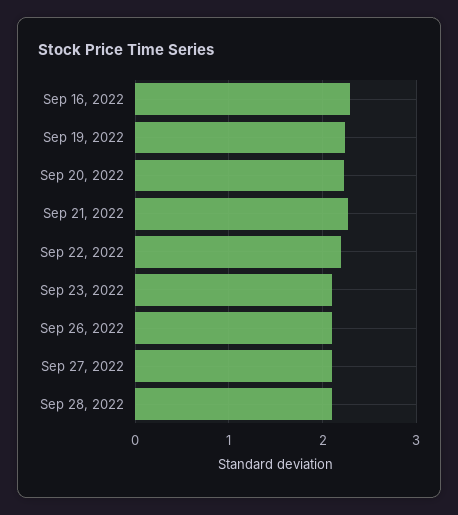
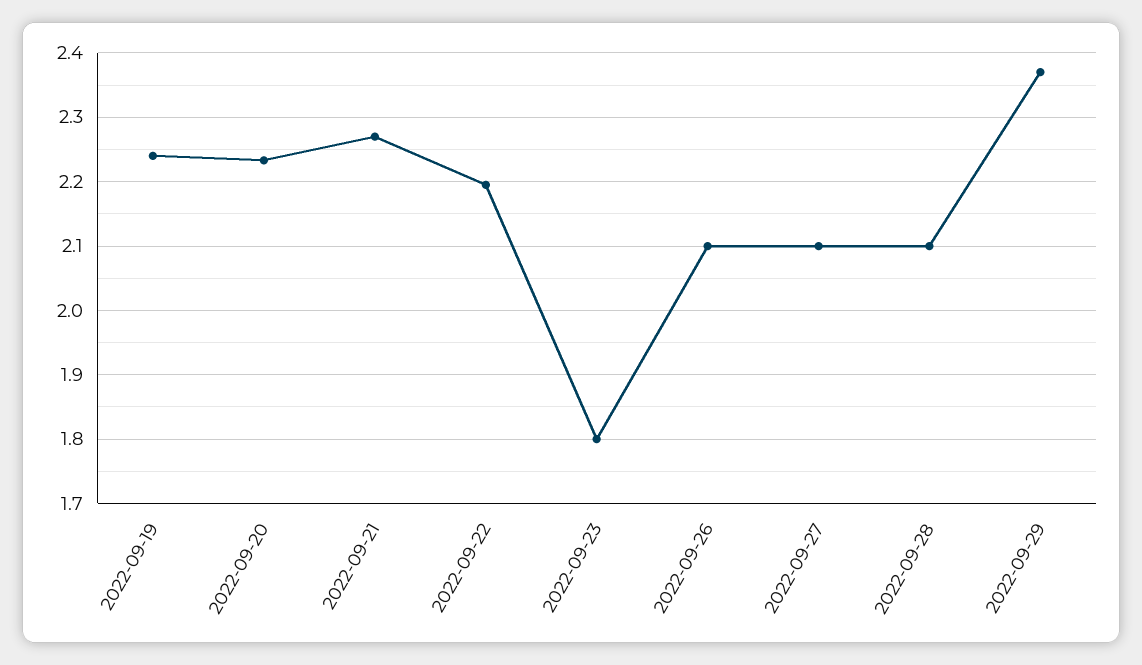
Sep 16, 2022: 2.3 -> none
Sep 23, 2022: 2.1 -> 1.8
2022-09-29: none -> 2.37

